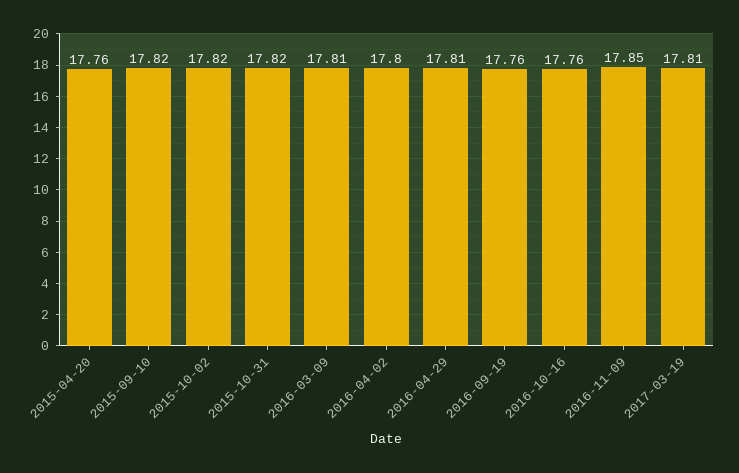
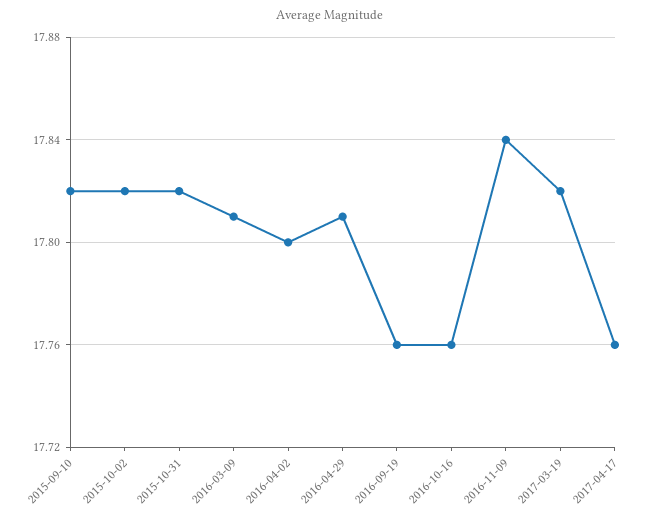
2015-04-20: 17.76 -> none
2016-11-09: 17.85 -> 17.84
2017-03-19: 17.81 -> 17.82
2017-04-17: none -> 17.76

